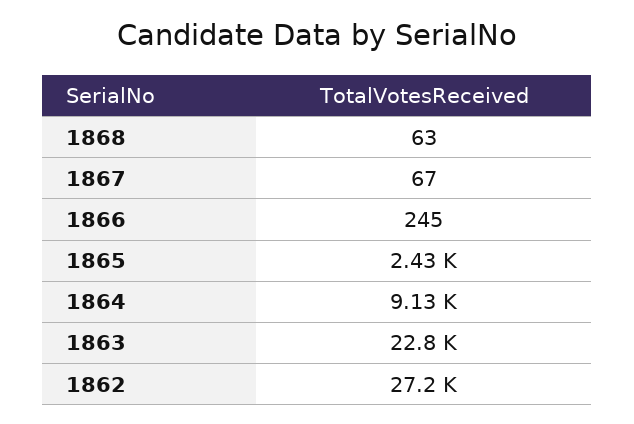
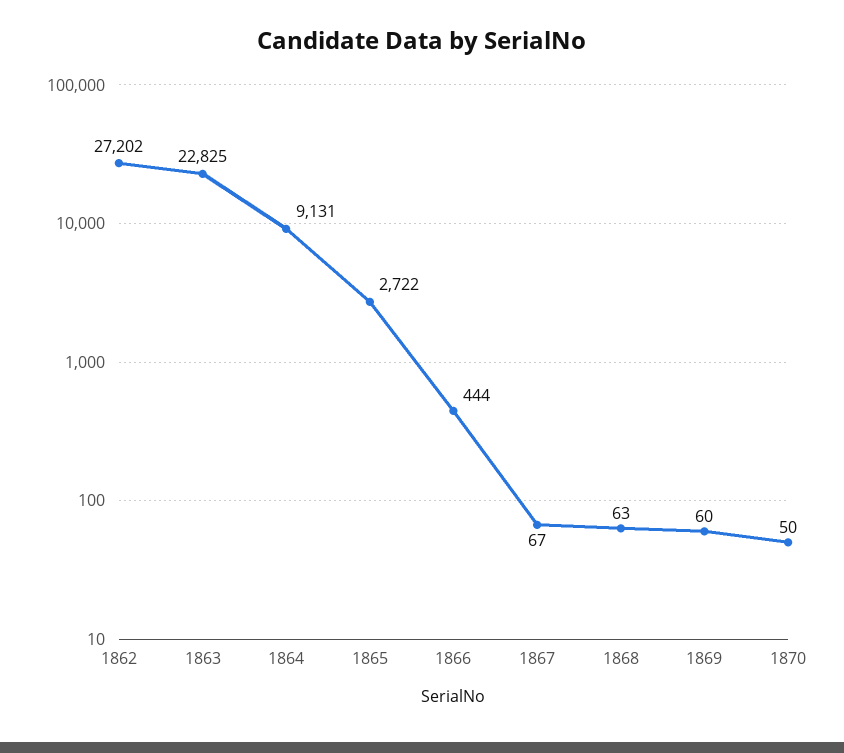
1866: 245 -> 444
1865: 2430 -> 2722
1869: none -> 60
1870: none -> 50

